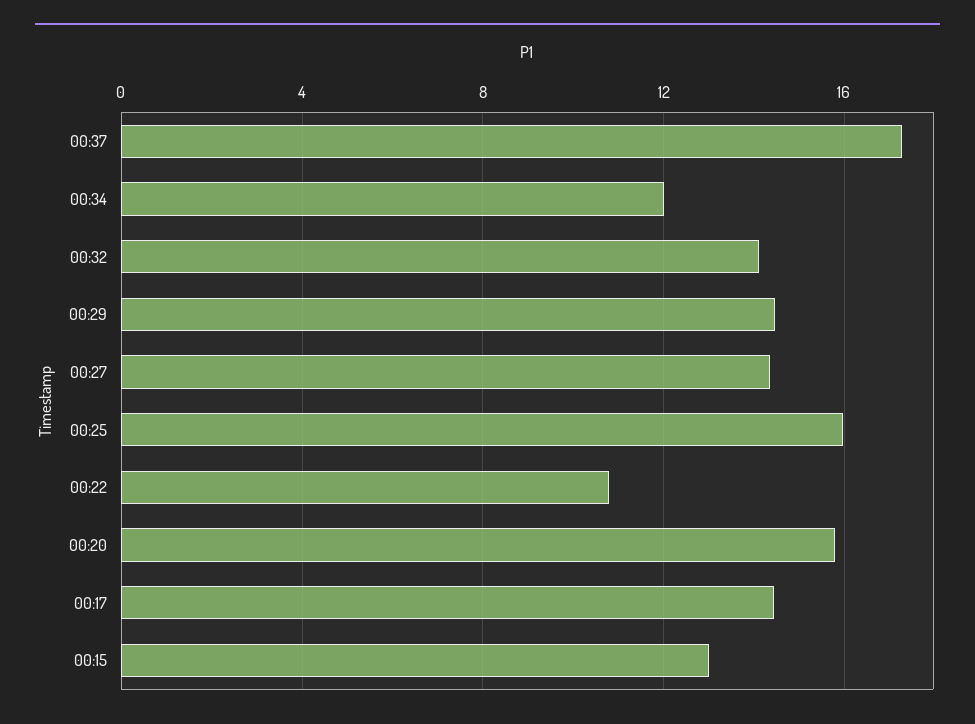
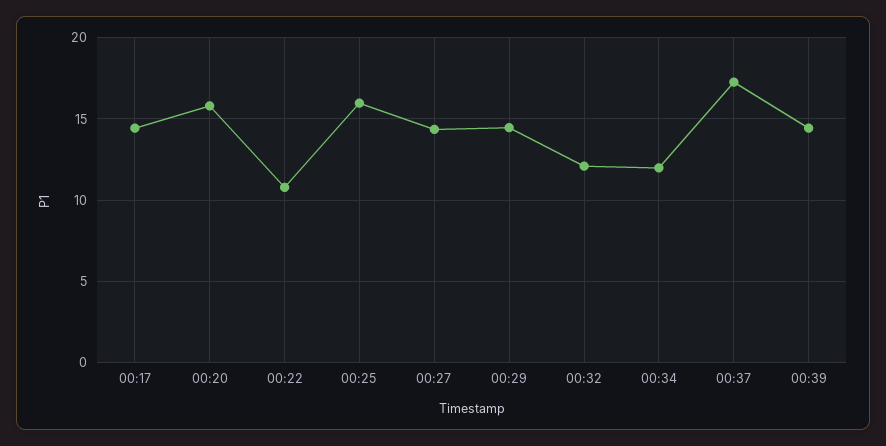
00:32: 14 -> 12
00:15: 13 -> none
00:39: none -> 14.5

